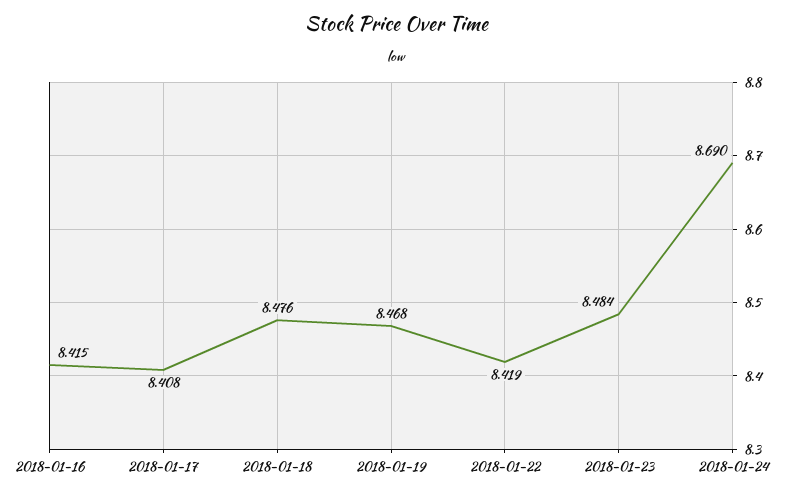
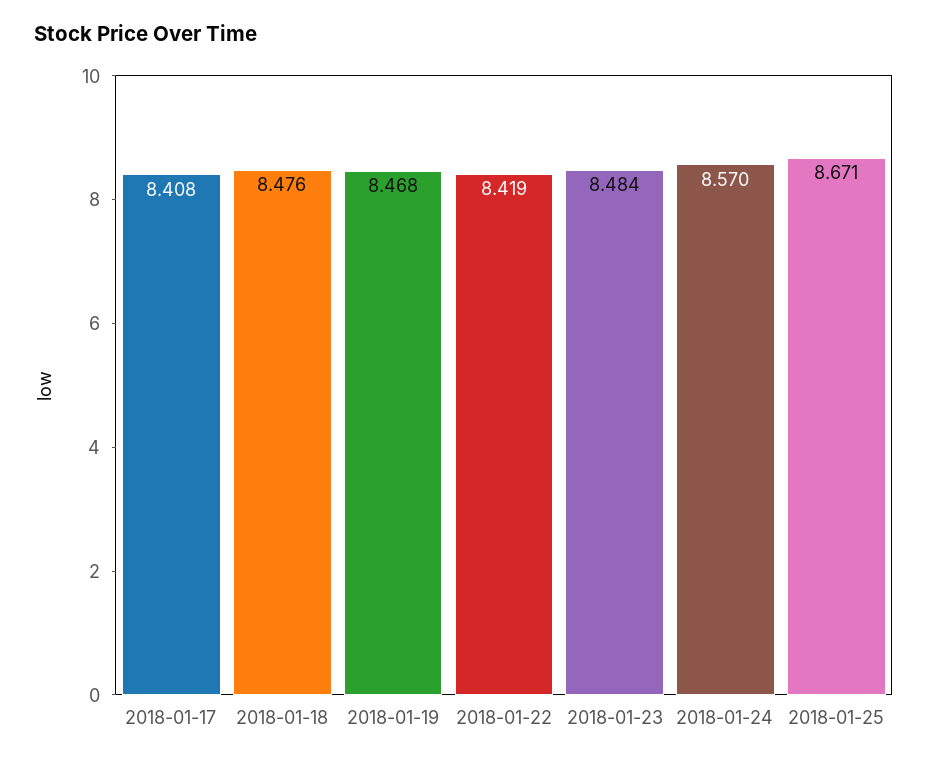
2018-01-16: 8.415 -> none
2018-01-24: 8.69 -> 8.57
2018-01-25: none -> 8.671

